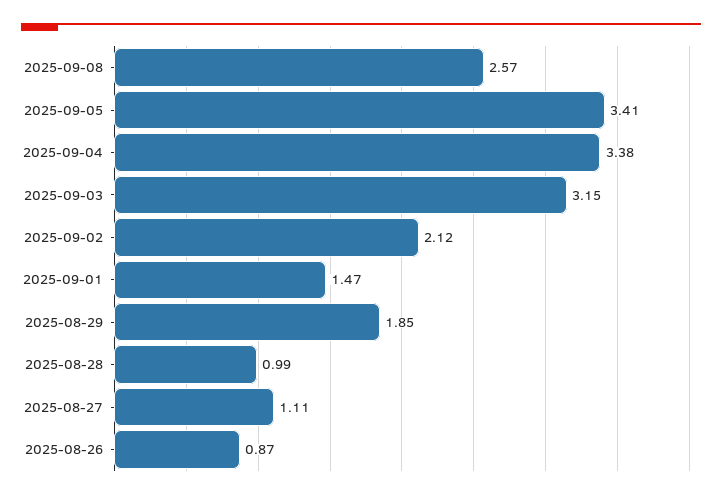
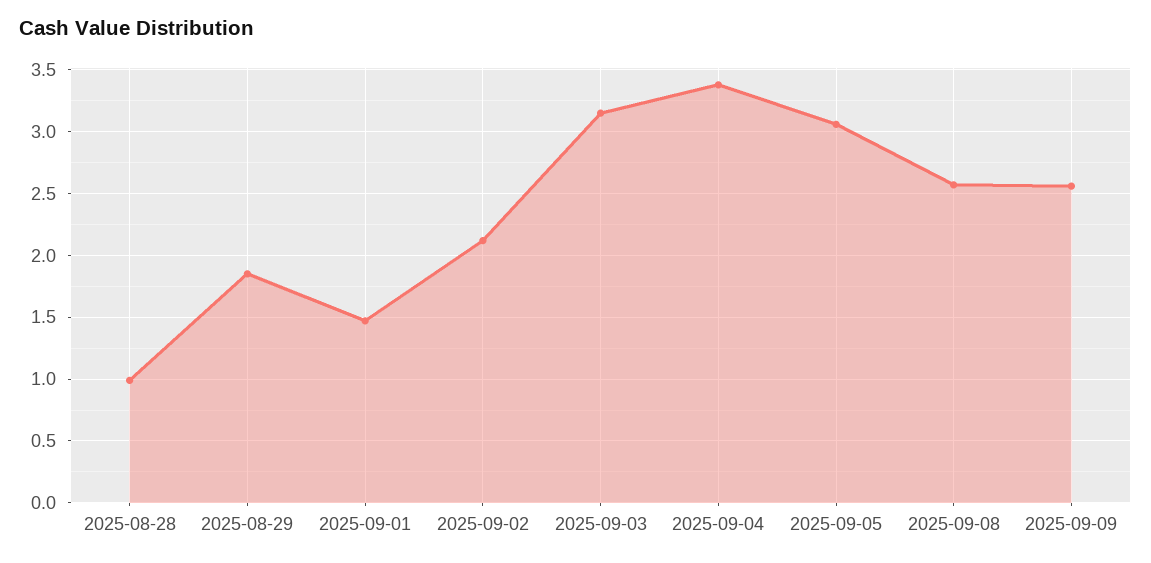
2025-09-05: 3.41 -> 3.05
2025-08-27: 1.11 -> none
2025-08-26: 0.87 -> none
2025-09-09: none -> 2.55

